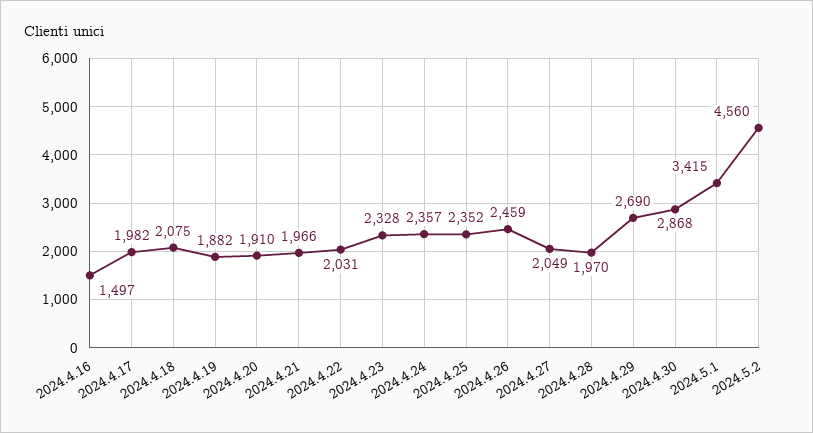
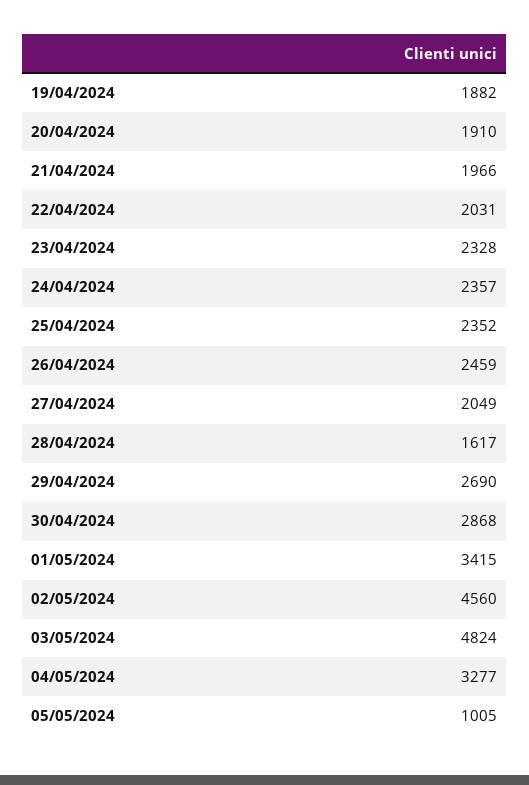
2024.4.16: 1497 -> none
2024.4.17: 1982 -> none
2024.4.18: 2075 -> none
2024.4.28: 1970 -> 1617
03/05/2024: none -> 4824
04/05/2024: none -> 3277
05/05/2024: none -> 1005

